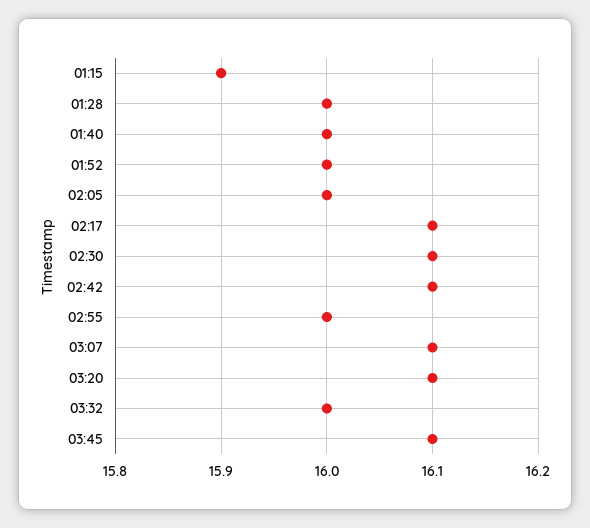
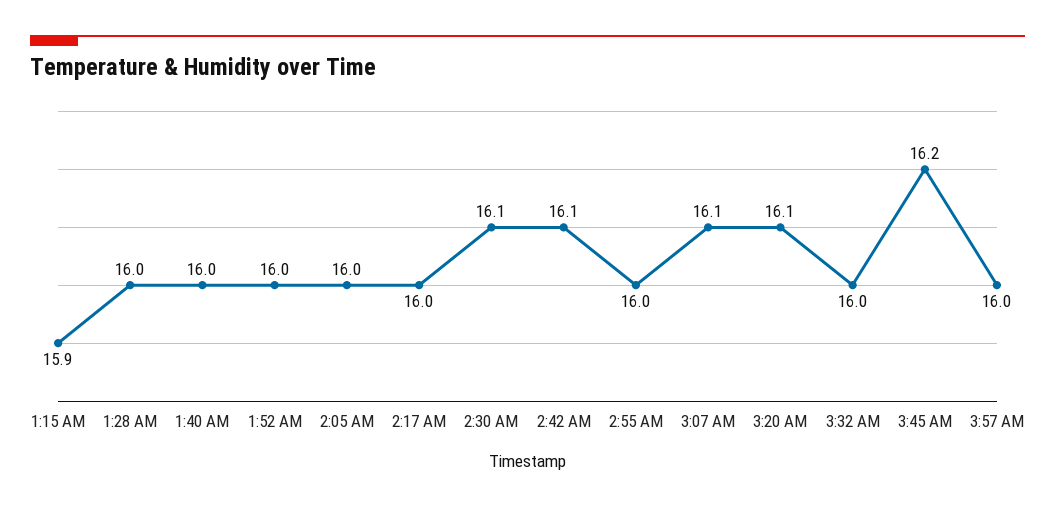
02:17: 16.1 -> 16
03:45: 16.1 -> 16.2
3:57 AM: none -> 16

